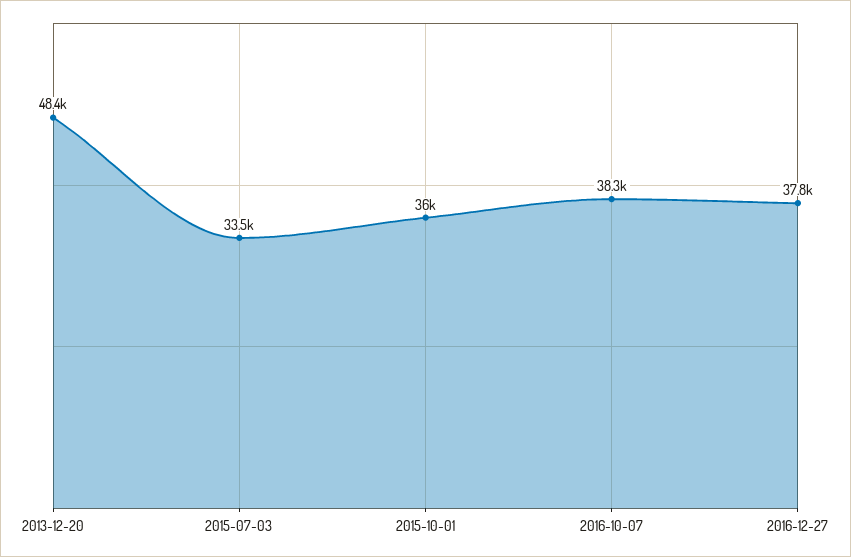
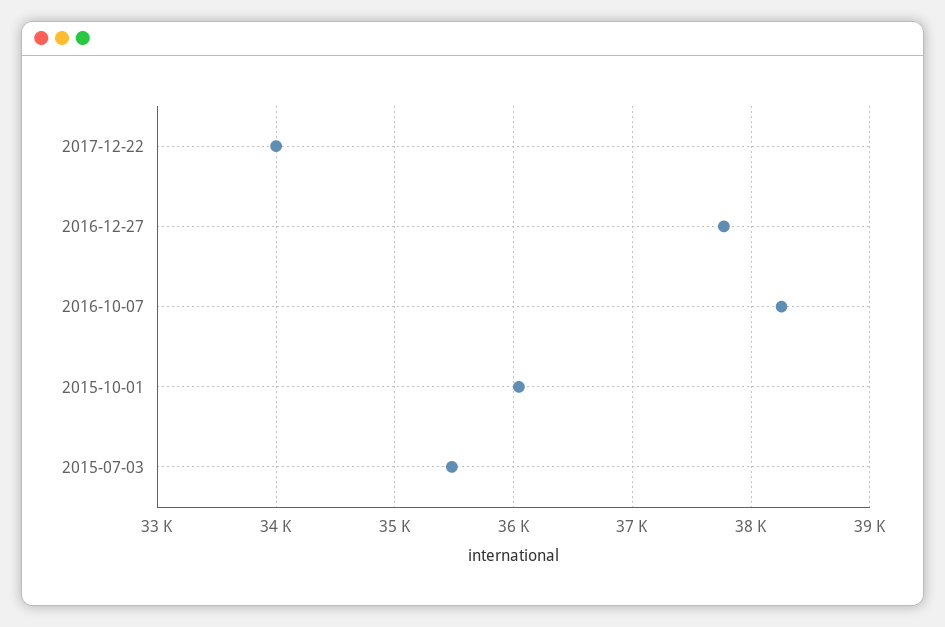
2013-12-20: 48400 -> none
2015-07-03: 33500 -> 35500
2017-12-22: none -> 34000

